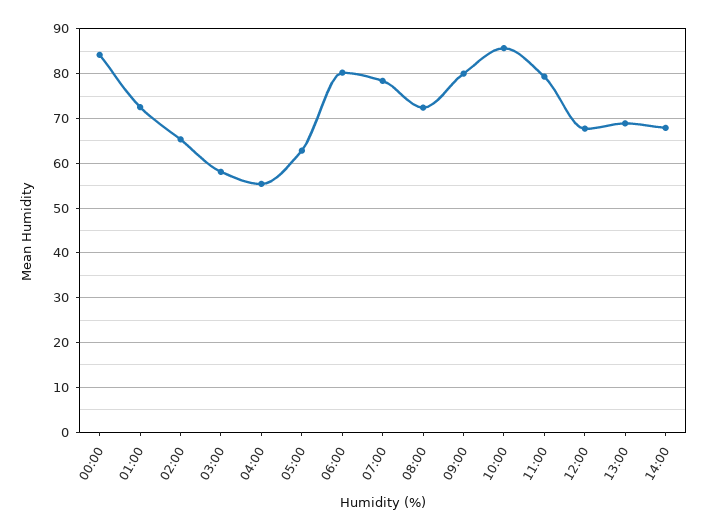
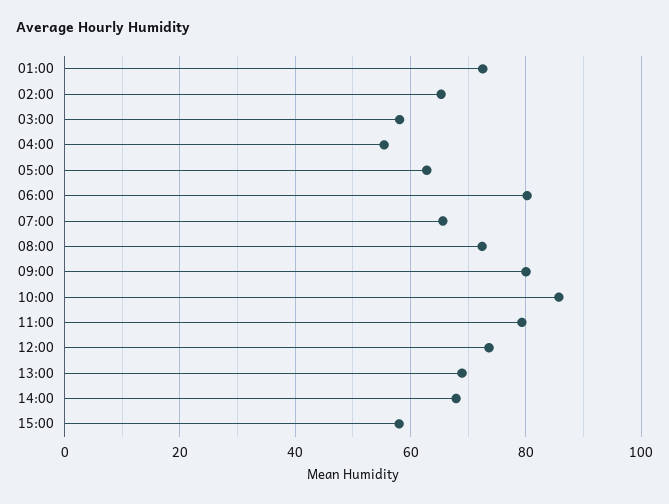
00:00: 84 -> none
07:00: 78 -> 66
12:00: 68 -> 74
15:00: none -> 58

